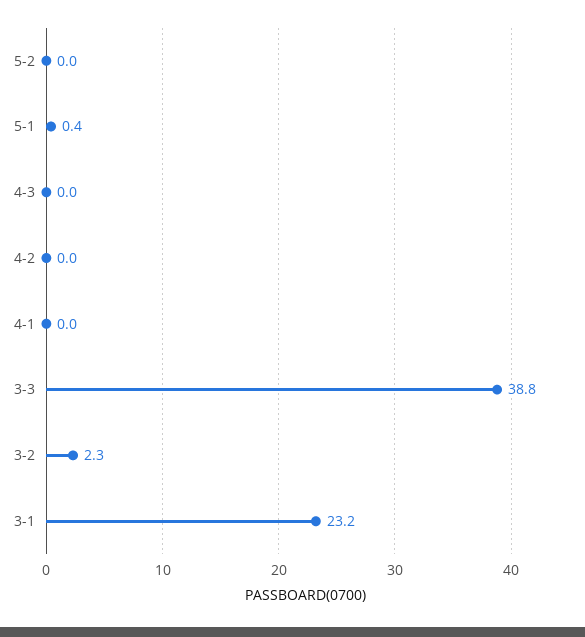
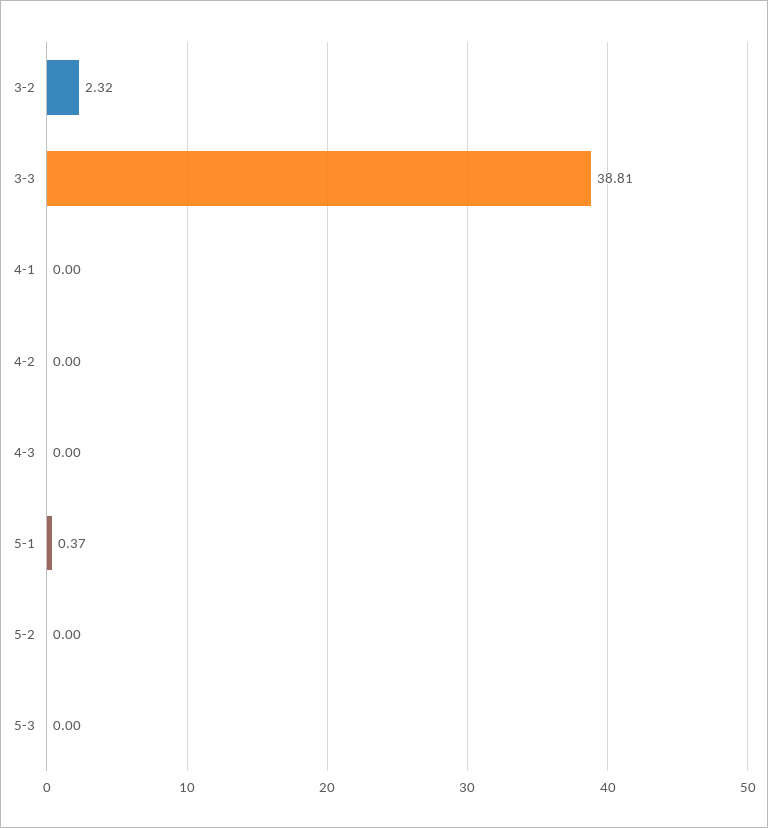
3-1: 23.2 -> none
5-3: none -> 0

